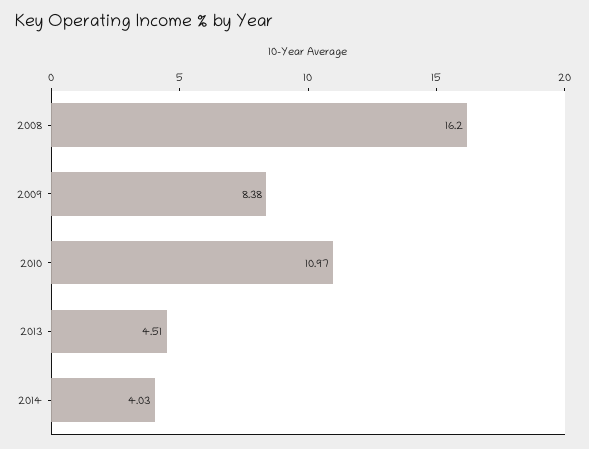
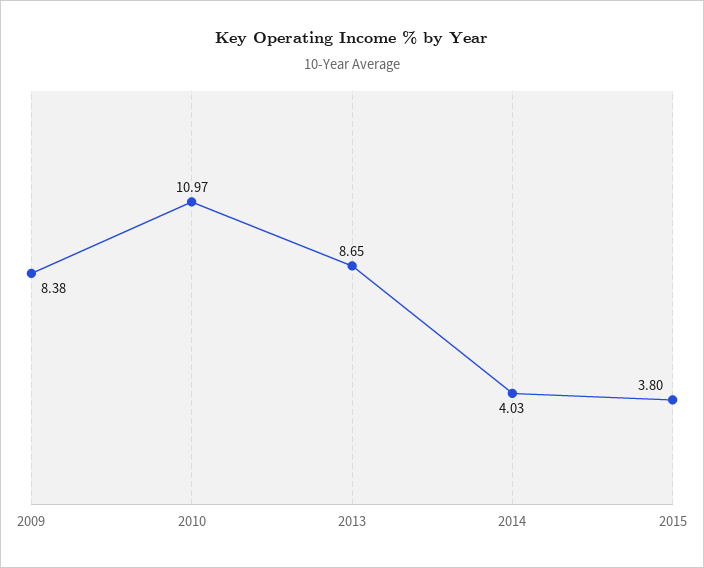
2008: 16.2 -> none
2013: 4.51 -> 8.65
2015: none -> 3.8

